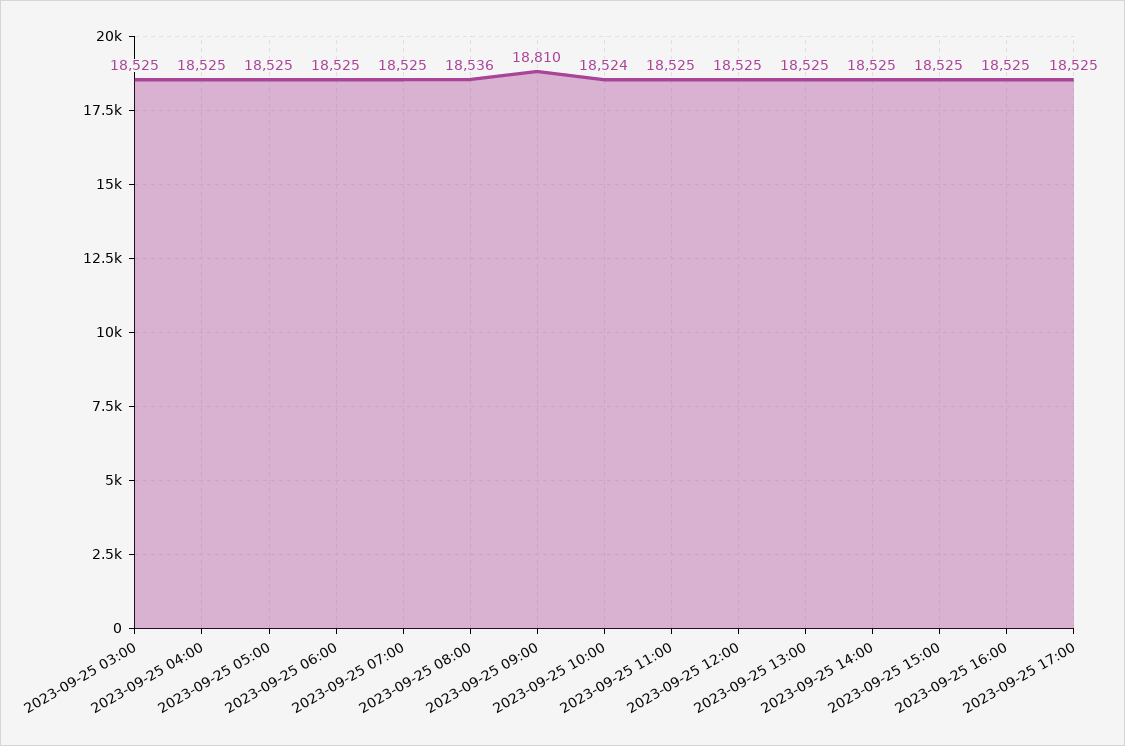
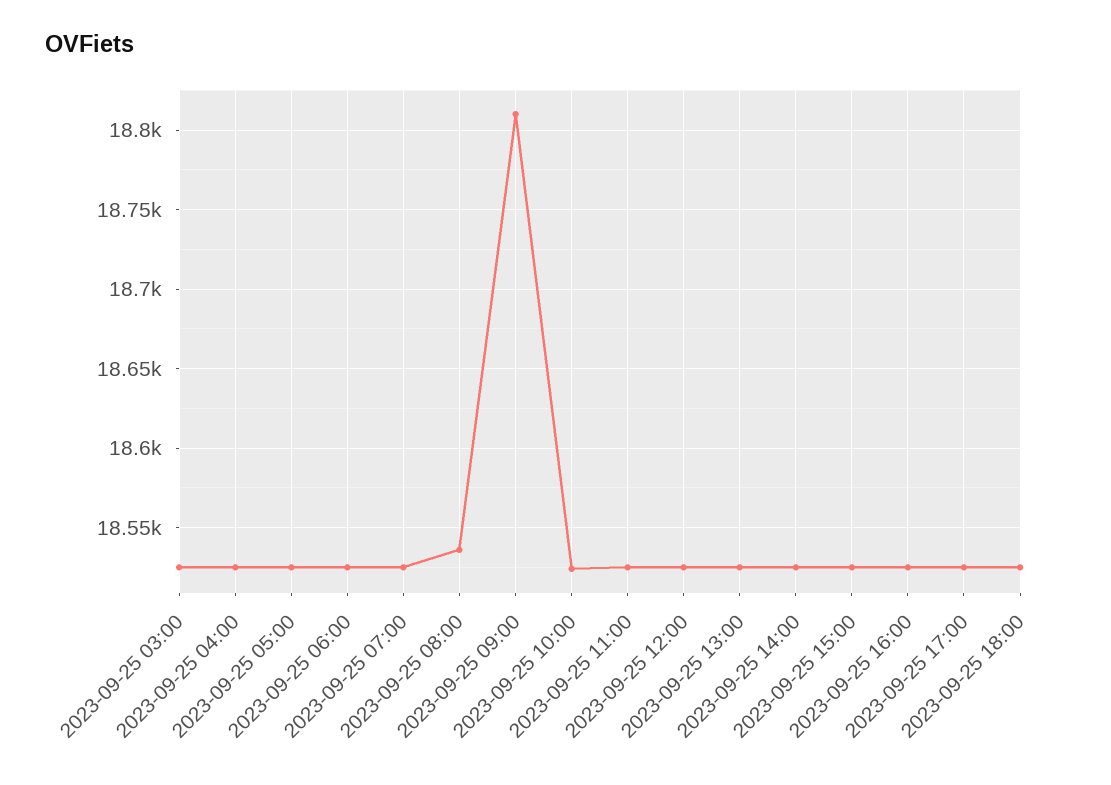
2023-09-25 18:00: none -> 18525

